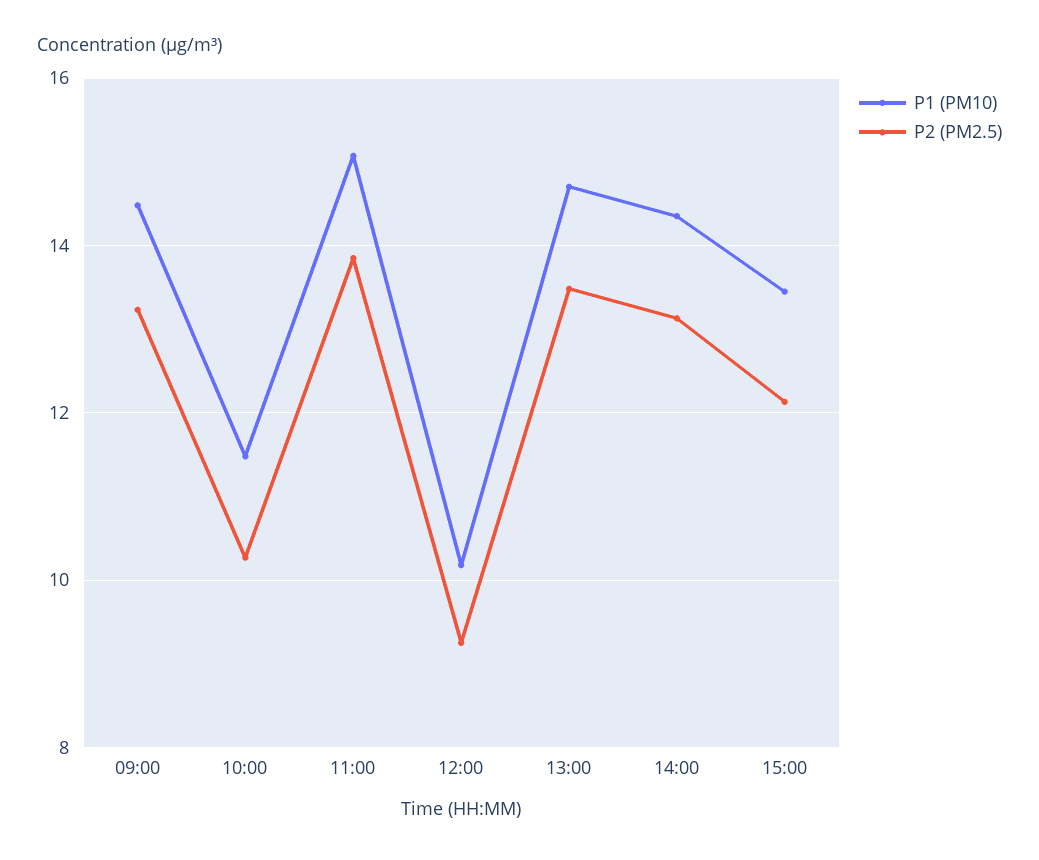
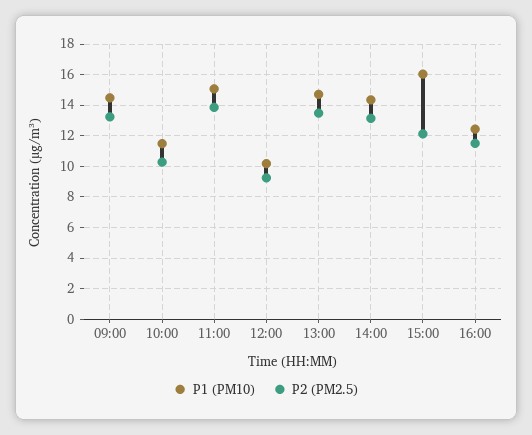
P1 (PM10), 15:00: 13.4 -> 16
P1 (PM10), 16:00: none -> 12.5
P2 (PM2.5), 16:00: none -> 11.5

